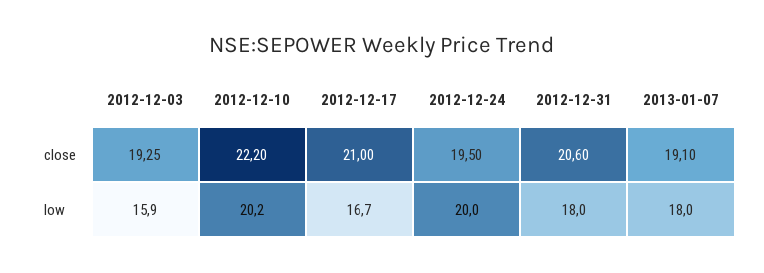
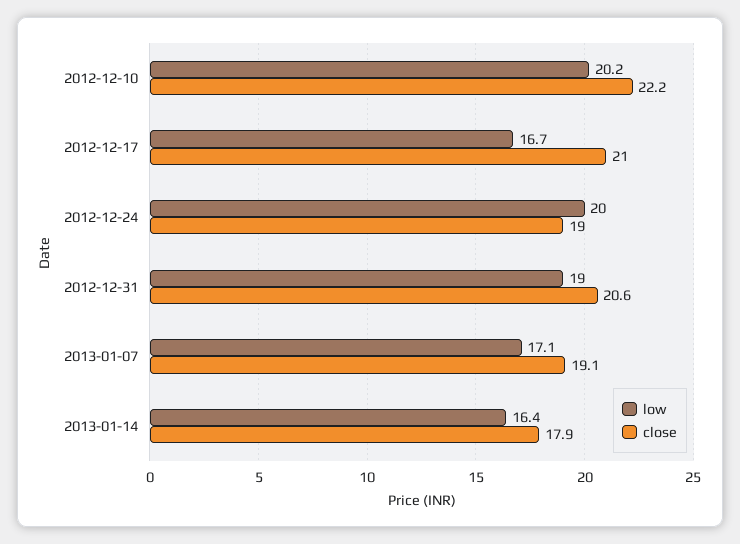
close, 2012-12-03: 19.25 -> none
close, 2012-12-24: 19.5 -> 19
low, 2012-12-03: 15.9 -> none
low, 2012-12-31: 18 -> 19
low, 2013-01-07: 18 -> 17.1
low, 2013-01-14: none -> 16.4
close, 2013-01-14: none -> 17.9

